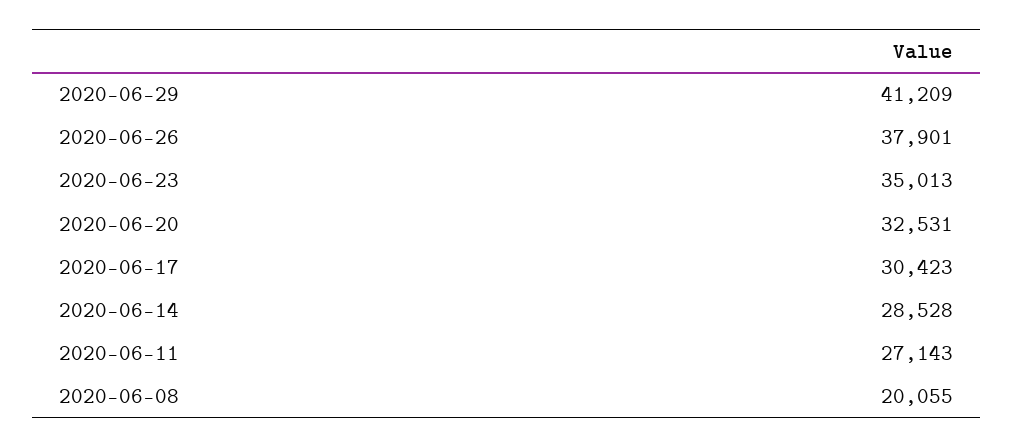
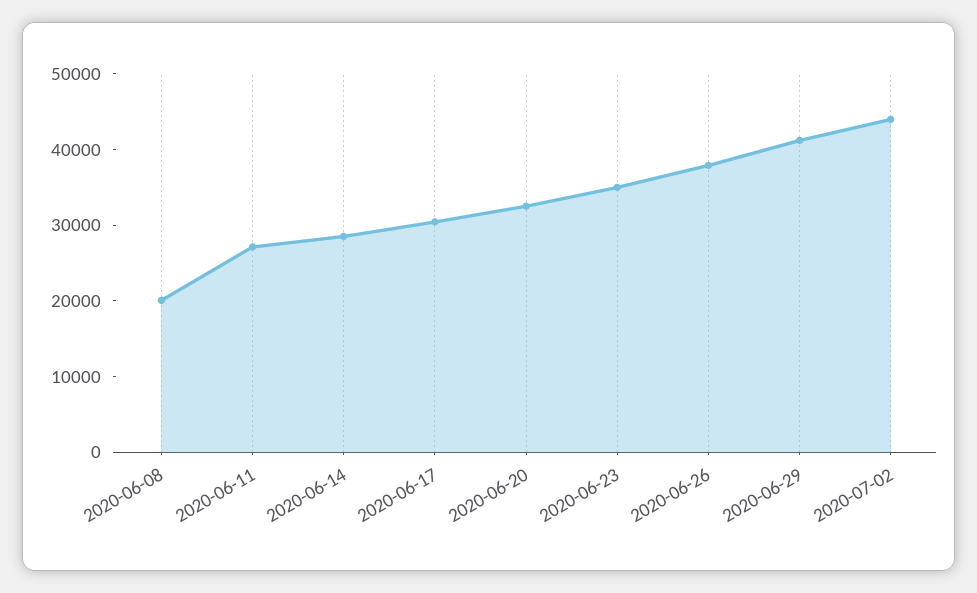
2020-07-02: none -> 44000

